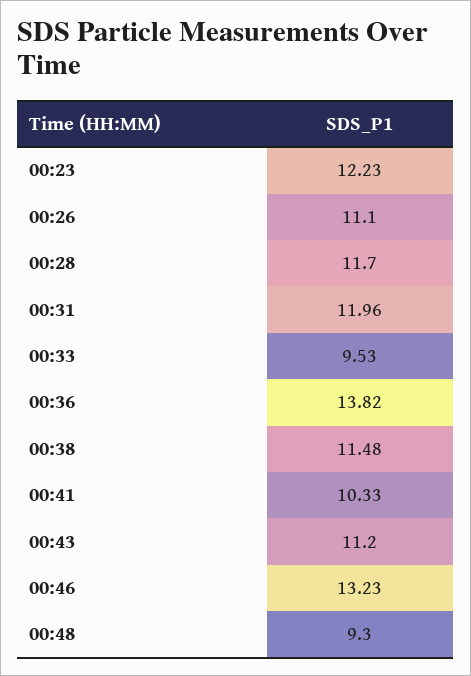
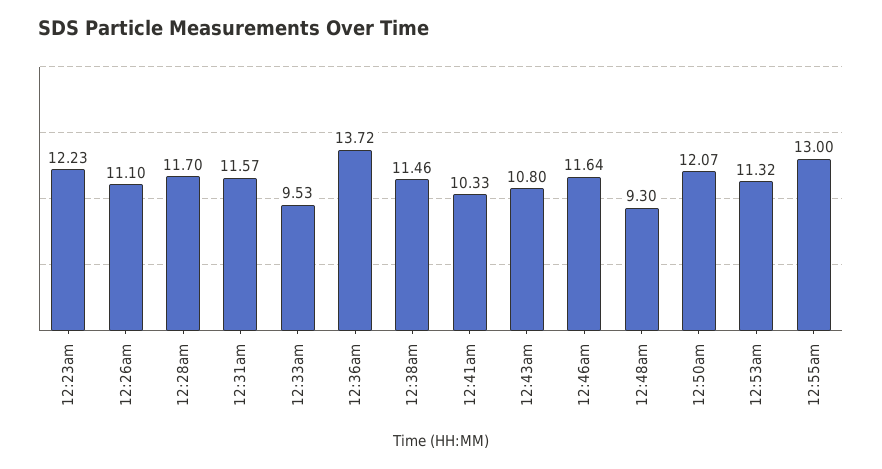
00:31: 11.96 -> 11.57
00:36: 13.82 -> 13.72
00:38: 11.48 -> 11.46
00:43: 11.2 -> 10.8
00:46: 13.23 -> 11.64
12:50am: none -> 12.07
12:53am: none -> 11.32
12:55am: none -> 13

